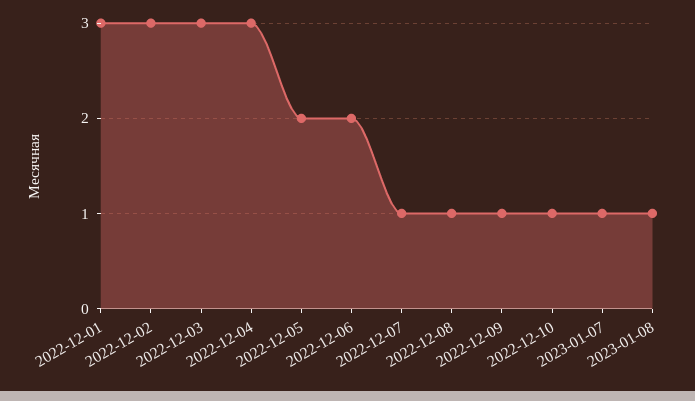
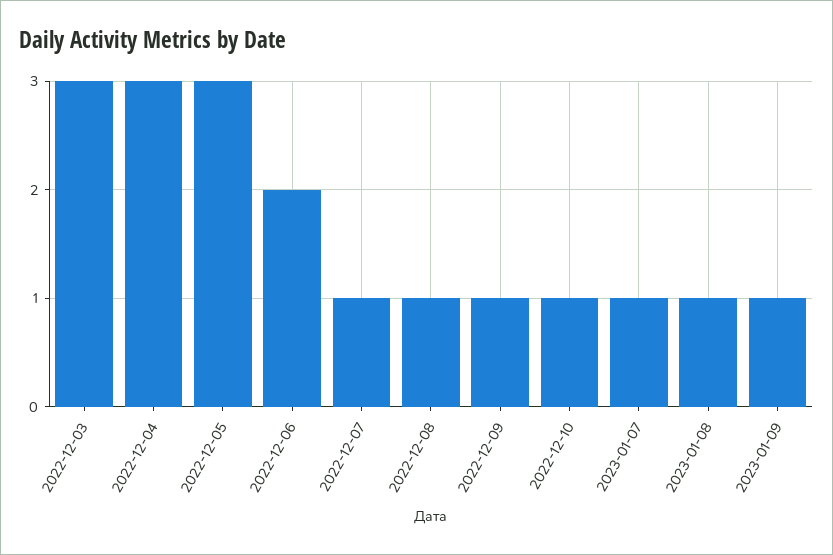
2022-12-01: 3 -> none
2022-12-02: 3 -> none
2022-12-05: 2 -> 3
2023-01-09: none -> 1

